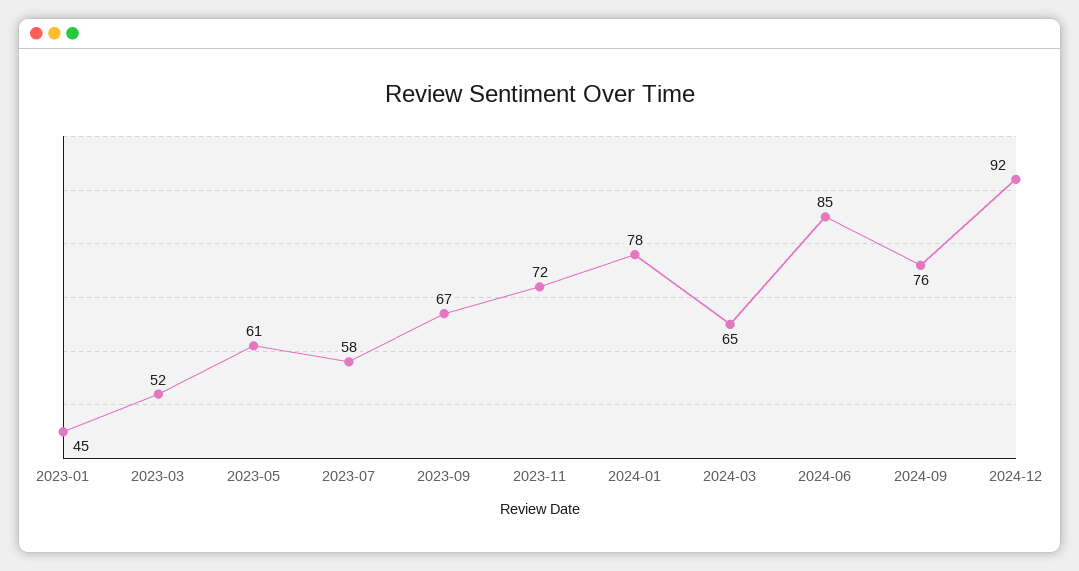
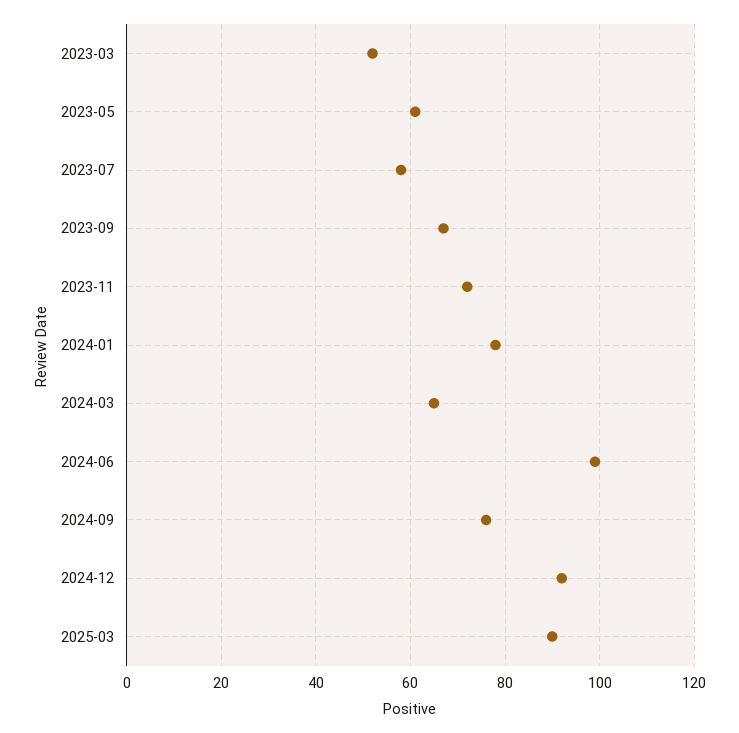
2023-01: 45 -> none
2024-06: 85 -> 100
2025-03: none -> 90

